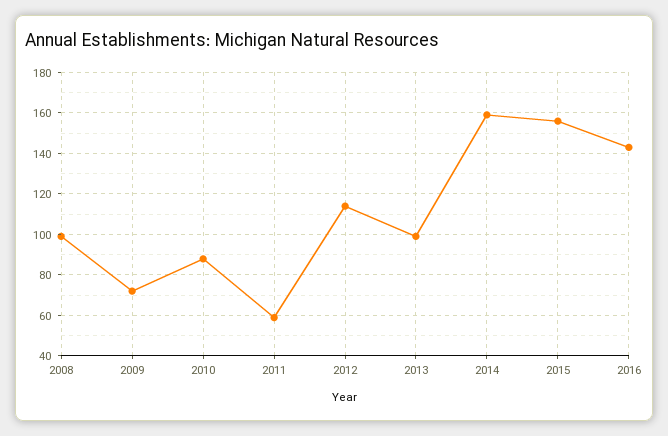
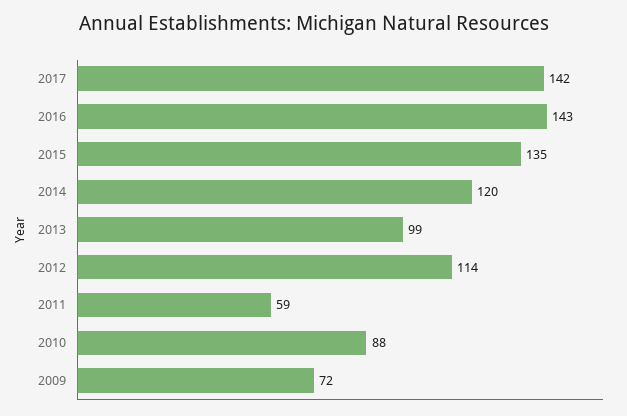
2008: 100 -> none
2014: 160 -> 120
2015: 155 -> 135
2017: none -> 142

